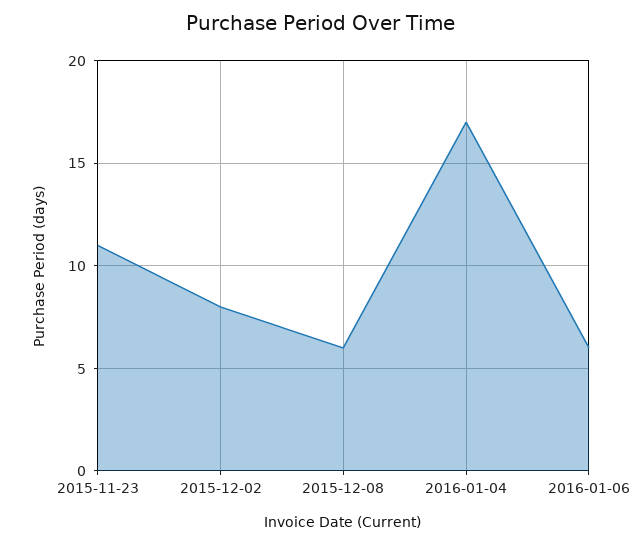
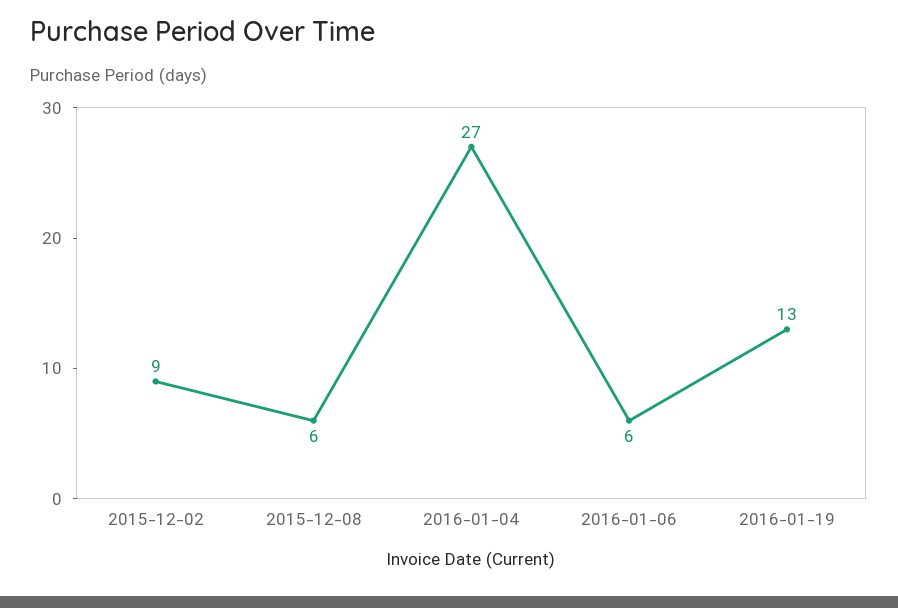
2015-11-23: 11 -> none
2015-12-02: 8 -> 9
2016-01-04: 17 -> 27
2016-01-19: none -> 13

